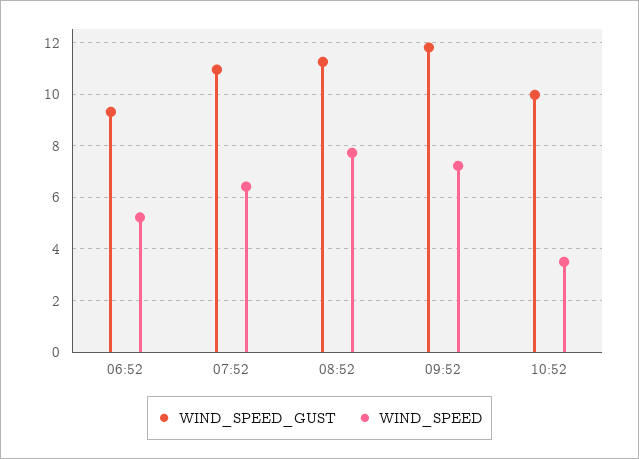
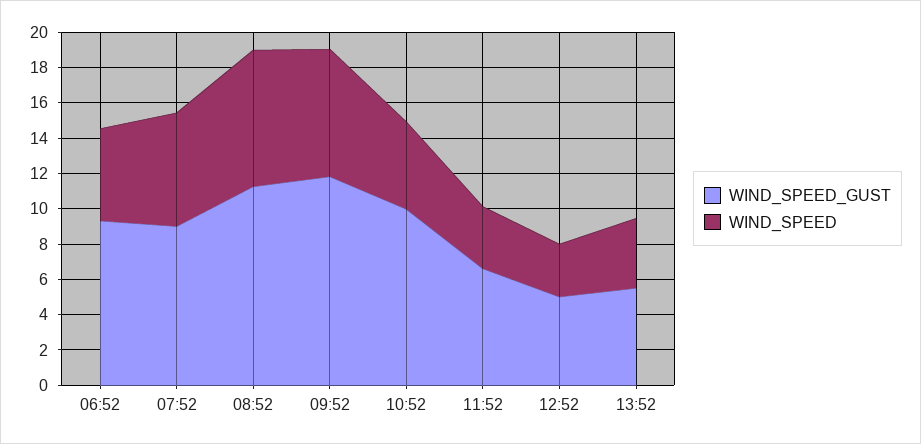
WIND_SPEED_GUST, 07:52: 11 -> 9
WIND_SPEED, 10:52: 3.5 -> 5
WIND_SPEED_GUST, 11:52: none -> 6.5
WIND_SPEED, 11:52: none -> 3.5
WIND_SPEED_GUST, 12:52: none -> 5
WIND_SPEED, 12:52: none -> 3
WIND_SPEED_GUST, 13:52: none -> 5.5
WIND_SPEED, 13:52: none -> 4

